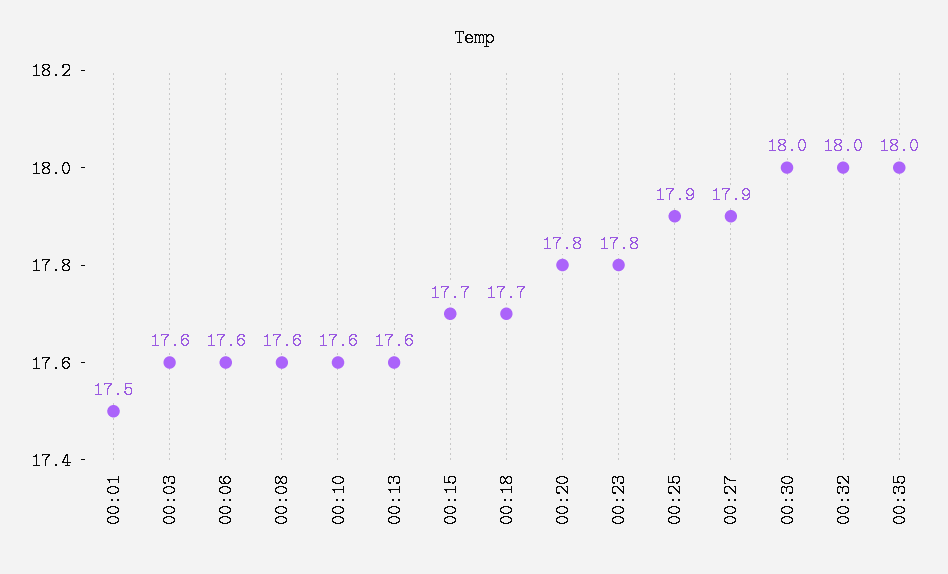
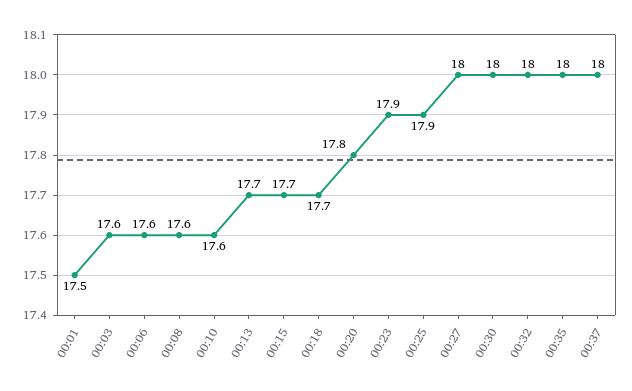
00:13: 17.6 -> 17.7
00:23: 17.8 -> 17.9
00:27: 17.9 -> 18
00:37: none -> 18

